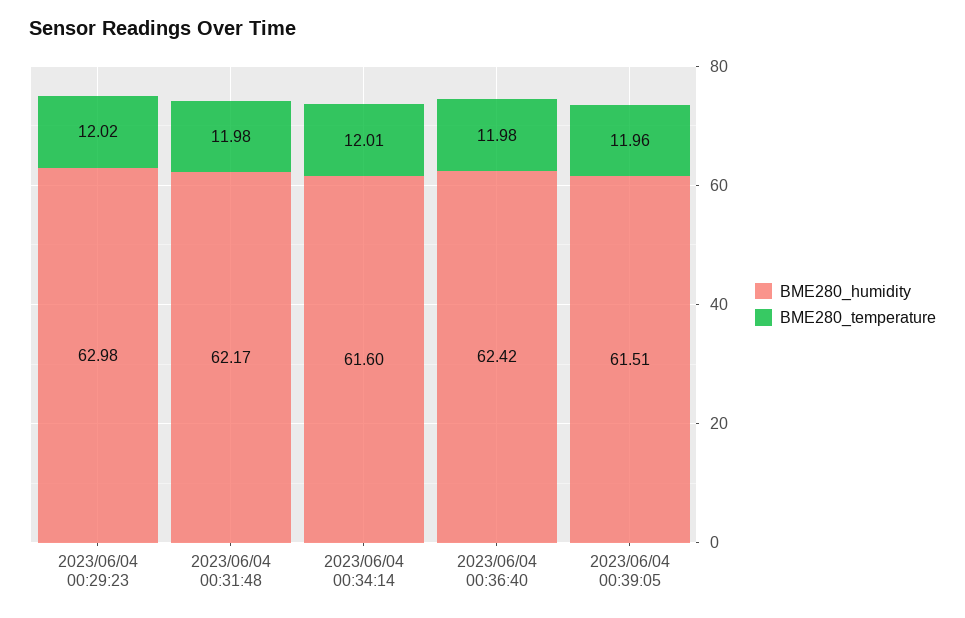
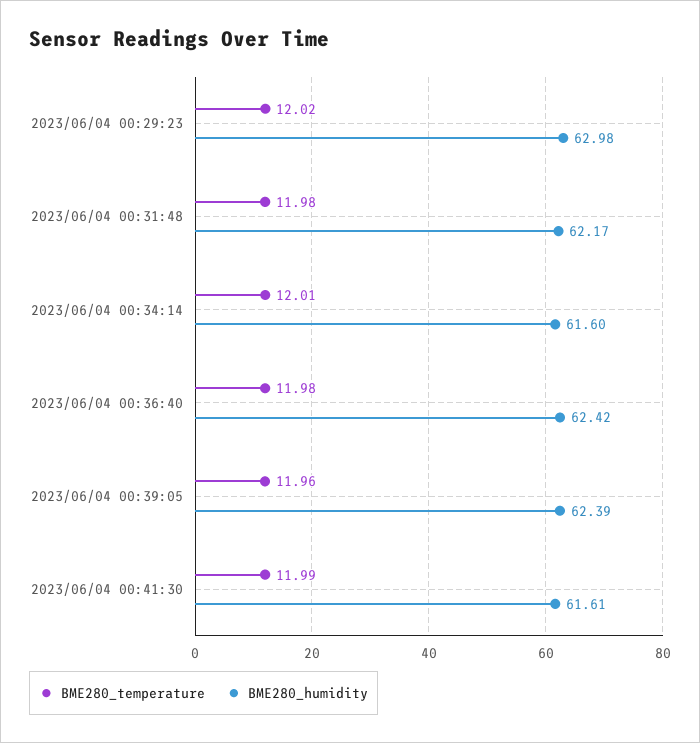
BME280_humidity, 2023/06/04 00:39:05: 61.51 -> 62.39
BME280_temperature, 2023/06/04 00:41:30: none -> 11.99
BME280_humidity, 2023/06/04 00:41:30: none -> 61.61

